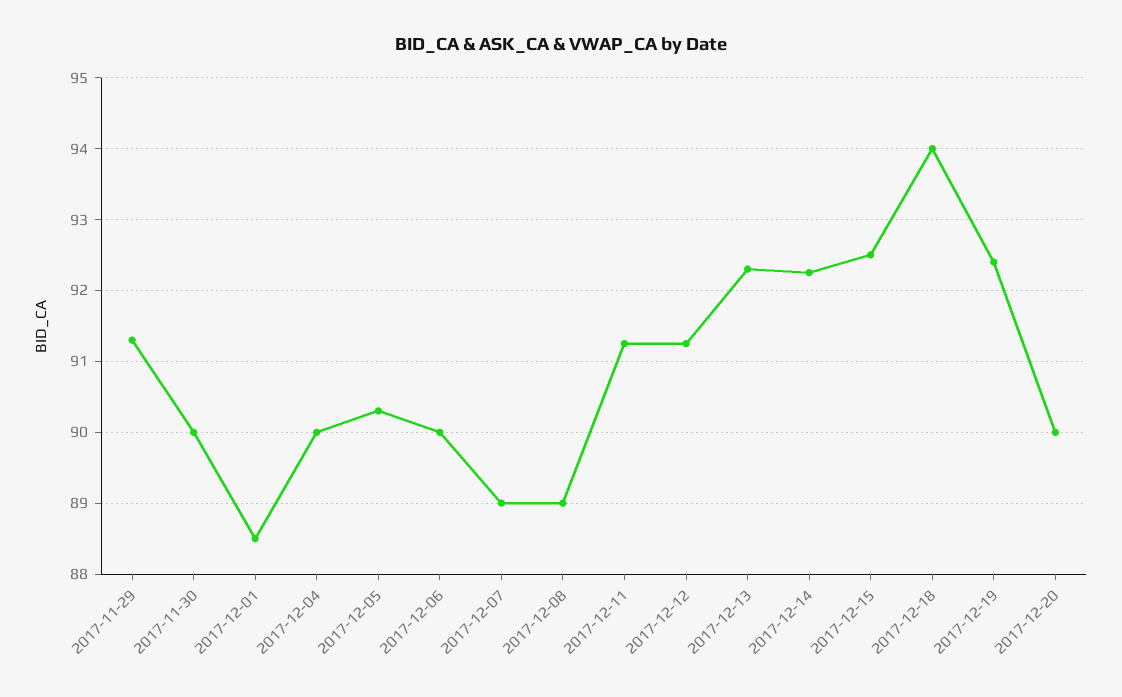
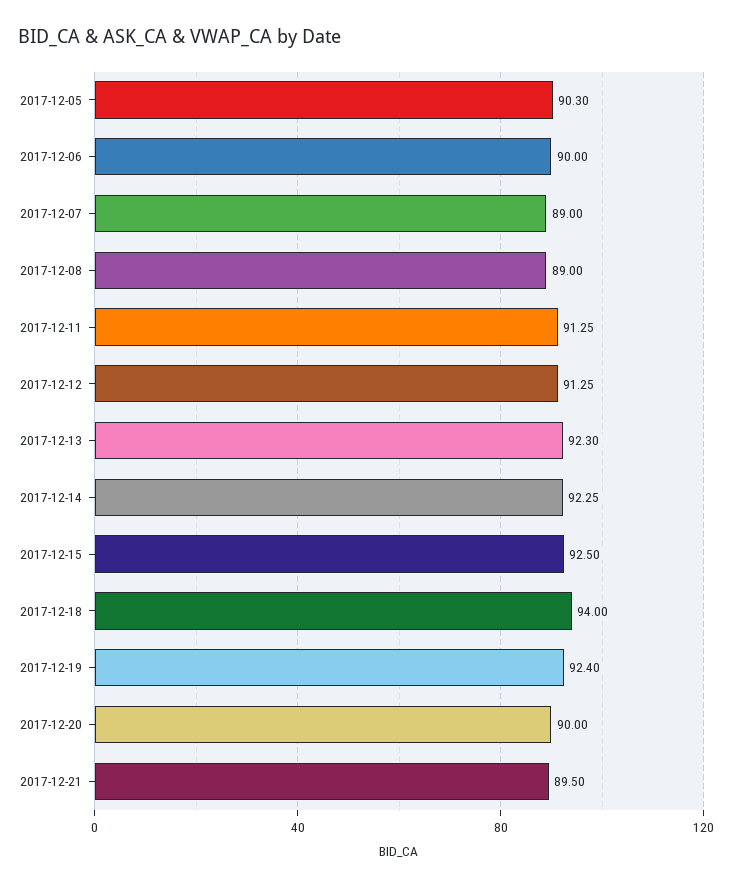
2017-11-29: 91.3 -> none
2017-11-30: 90 -> none
2017-12-01: 88.5 -> none
2017-12-04: 90 -> none
2017-12-21: none -> 89.5

